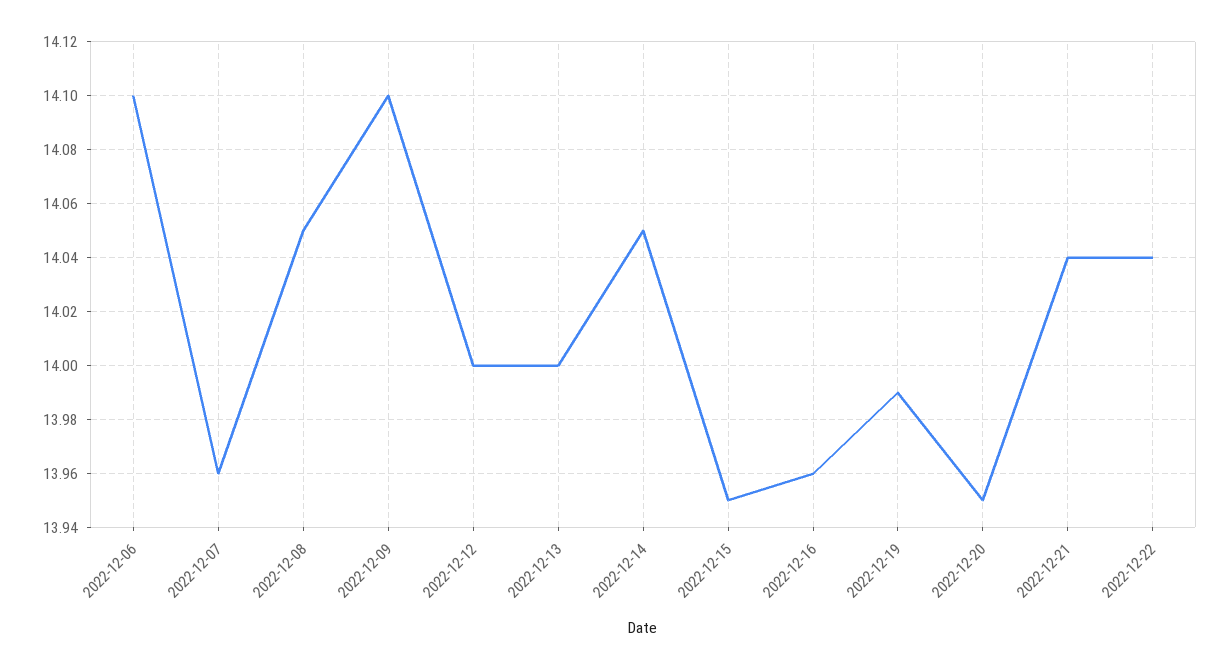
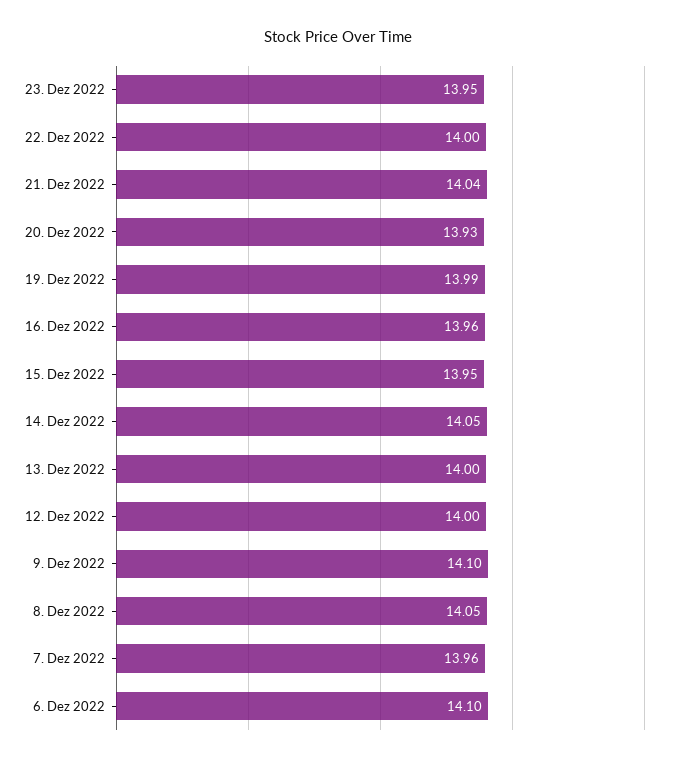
2022-12-20: 13.95 -> 13.93
2022-12-22: 14.04 -> 14
23. Dez 2022: none -> 13.95

